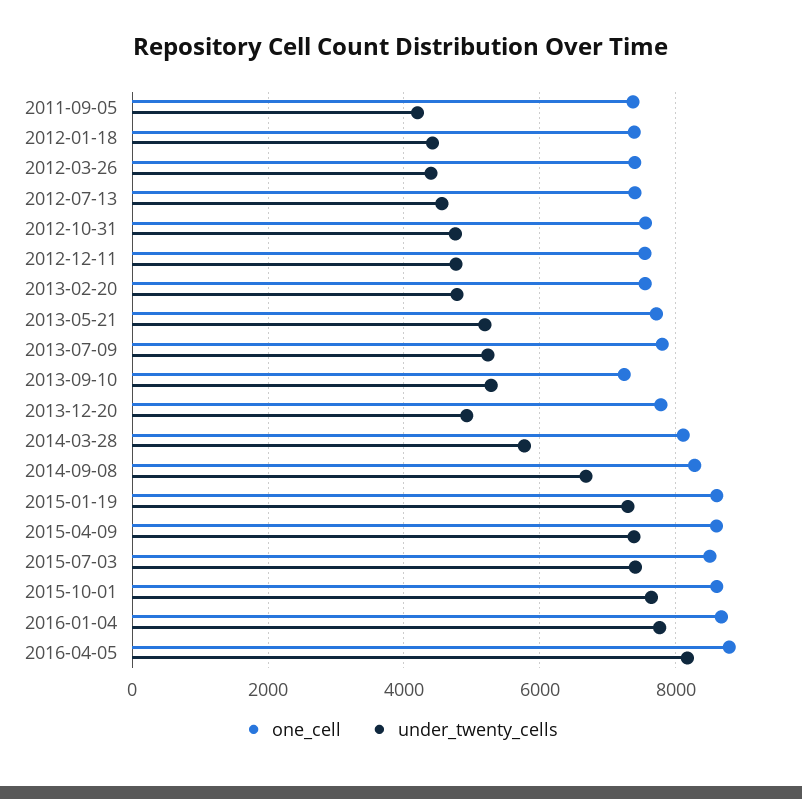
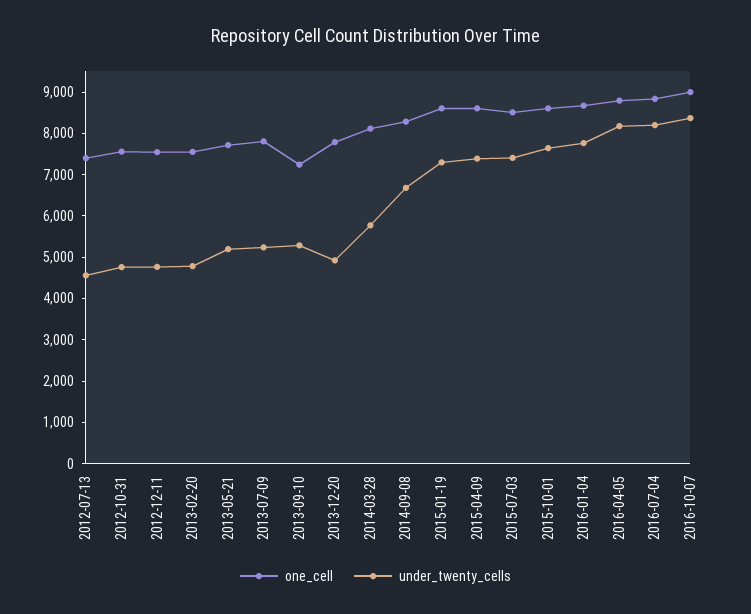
one_cell, 2011-09-05: 7400 -> none
under_twenty_cells, 2011-09-05: 4200 -> none
one_cell, 2012-01-18: 7400 -> none
under_twenty_cells, 2012-01-18: 4400 -> none
one_cell, 2012-03-26: 7400 -> none
under_twenty_cells, 2012-03-26: 4400 -> none
one_cell, 2016-07-04: none -> 8800
under_twenty_cells, 2016-07-04: none -> 8200
one_cell, 2016-10-07: none -> 9000
under_twenty_cells, 2016-10-07: none -> 8400

